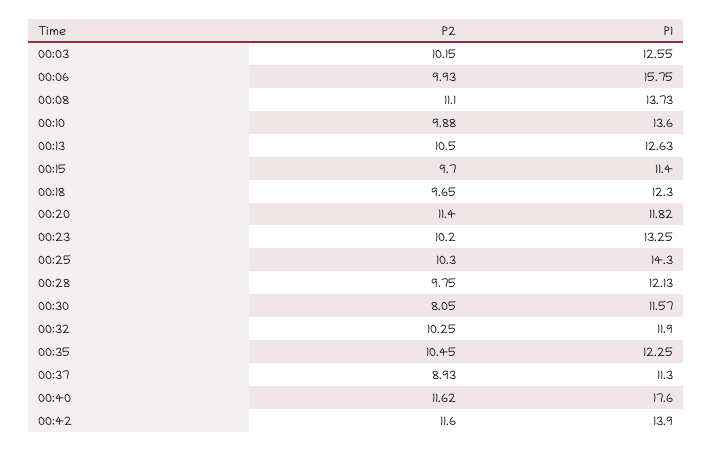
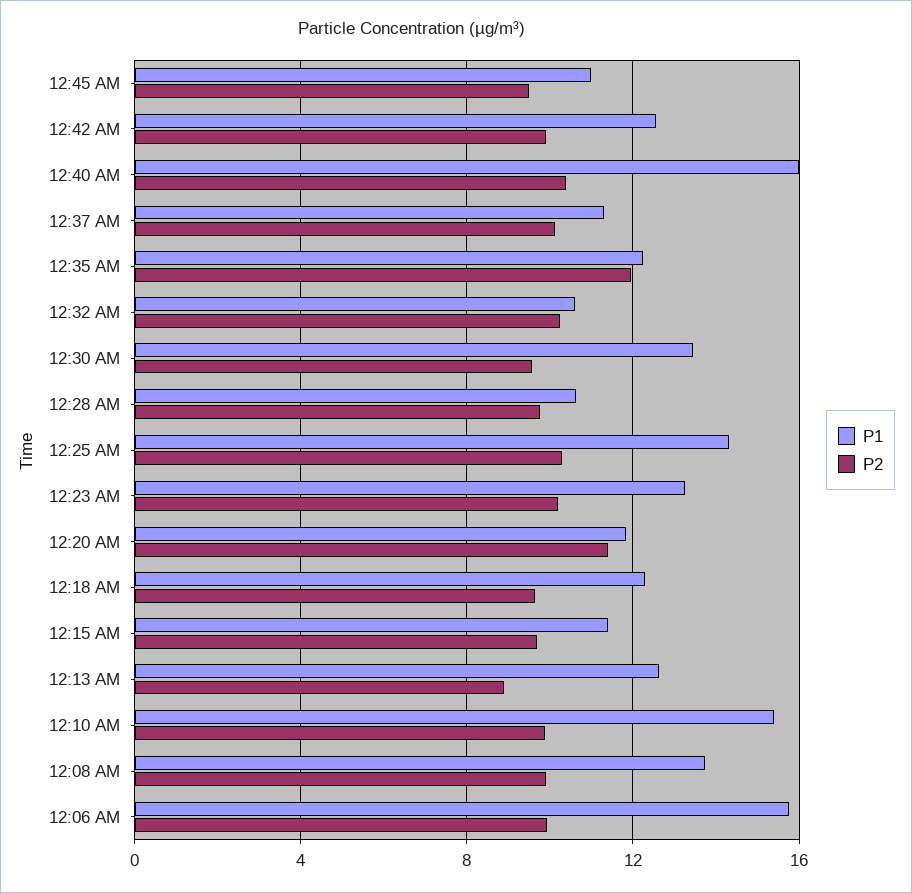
P2, 00:03: 10.15 -> none
P1, 00:03: 12.55 -> none
P2, 00:08: 11.1 -> 10
P1, 00:10: 13.6 -> 15.5
P2, 00:13: 10.5 -> 9
P1, 00:28: 12.13 -> 10.5
P2, 00:30: 8.05 -> 9.5
P1, 00:30: 11.57 -> 13.5
P1, 00:32: 11.9 -> 10.5
P2, 00:35: 10.45 -> 12
P2, 00:37: 8.93 -> 10
P2, 00:40: 11.62 -> 10.5
P1, 00:40: 17.6 -> 16
P2, 00:42: 11.6 -> 10
P1, 00:42: 13.9 -> 12.5
P1, 12:45 AM: none -> 11
P2, 12:45 AM: none -> 9.5

